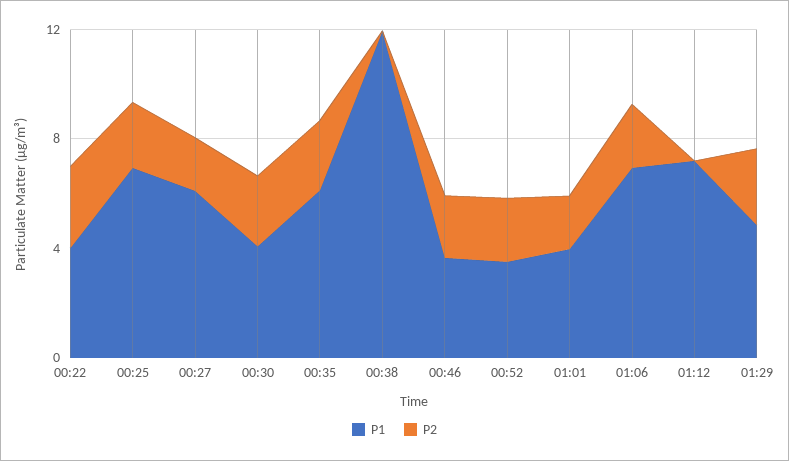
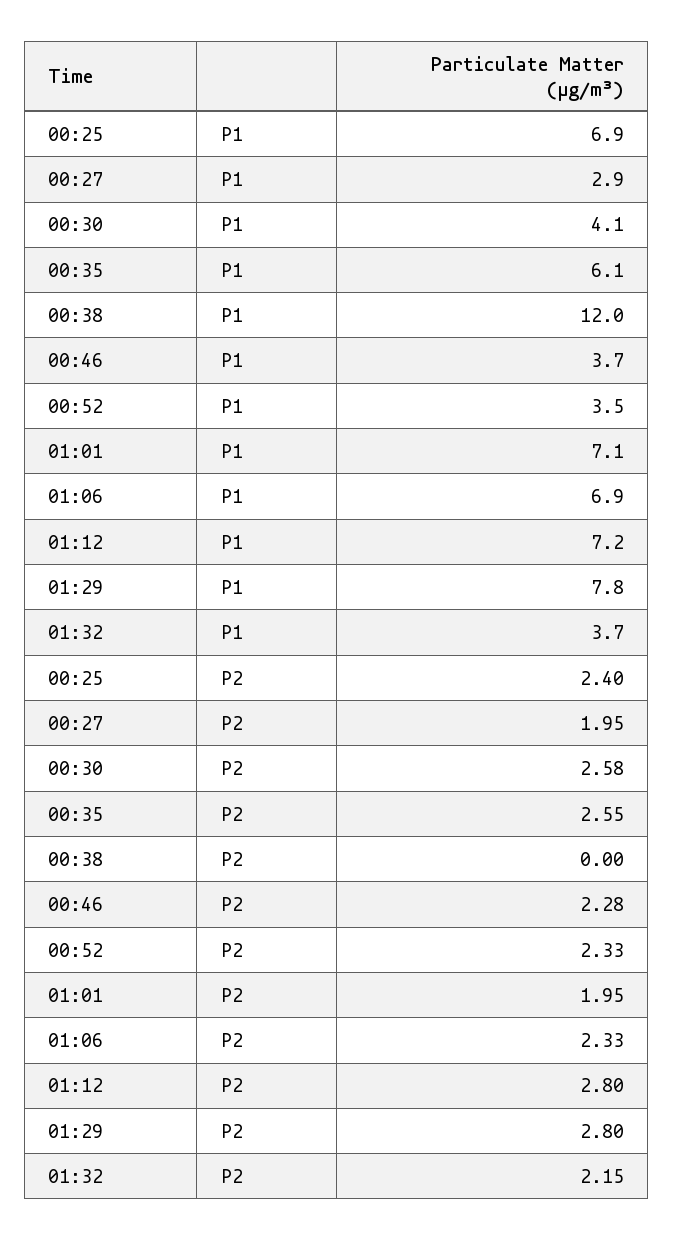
P1, 00:22: 4 -> none
P2, 00:22: 3 -> none
P1, 00:27: 6 -> 2.9
P1, 01:01: 4 -> 7.1
P2, 01:12: 0 -> 2.8
P1, 01:29: 5 -> 7.8
P1, 01:32: none -> 3.7
P2, 01:32: none -> 2.15

